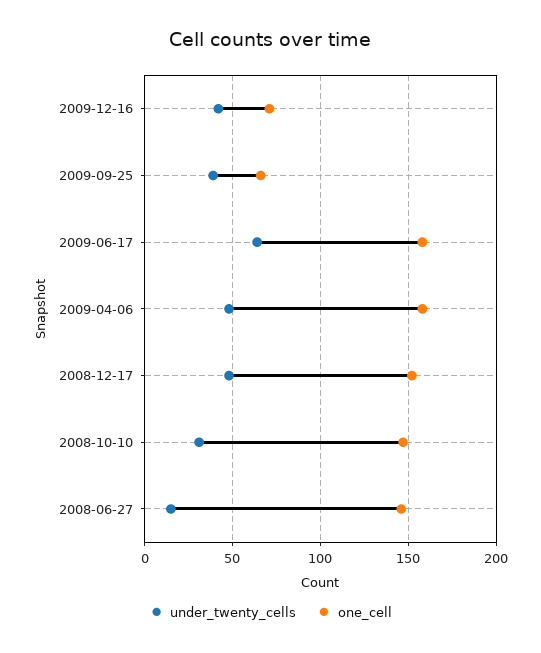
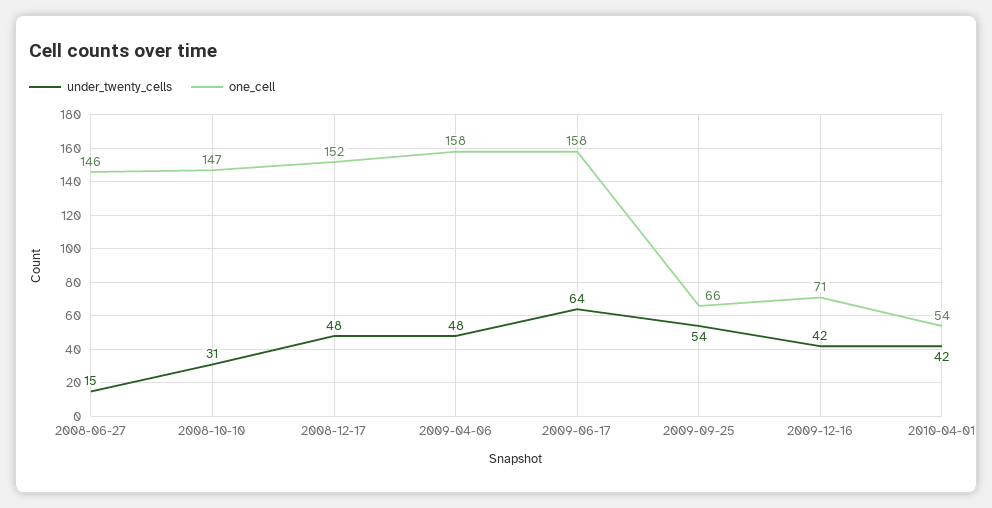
under_twenty_cells, 2009-09-25: 40 -> 54
under_twenty_cells, 2010-04-01: none -> 42
one_cell, 2010-04-01: none -> 54

